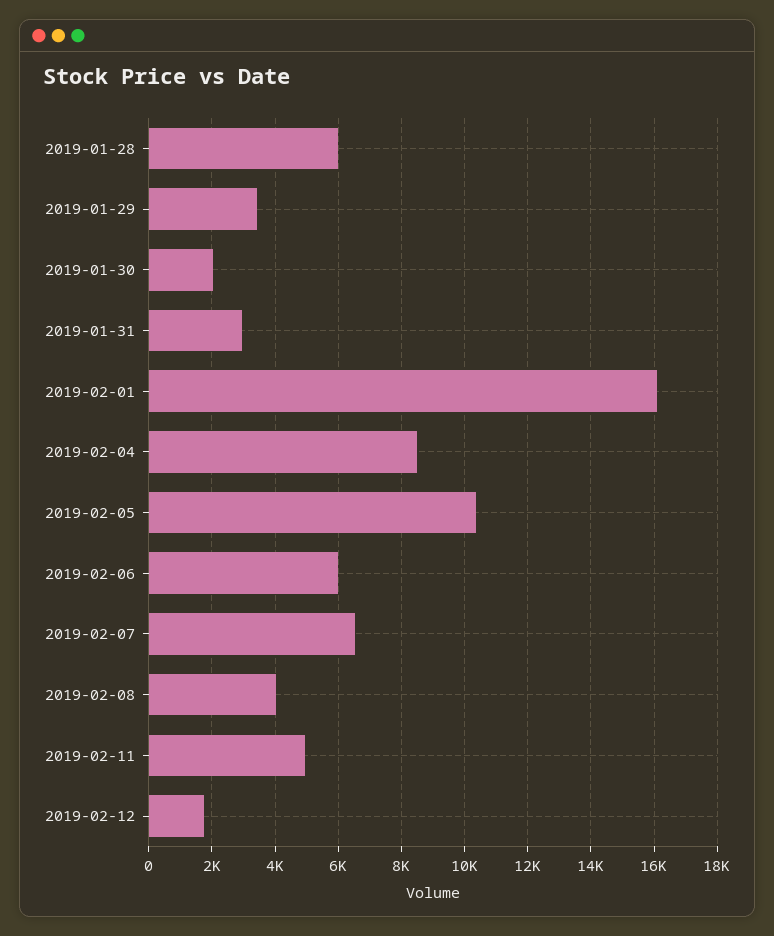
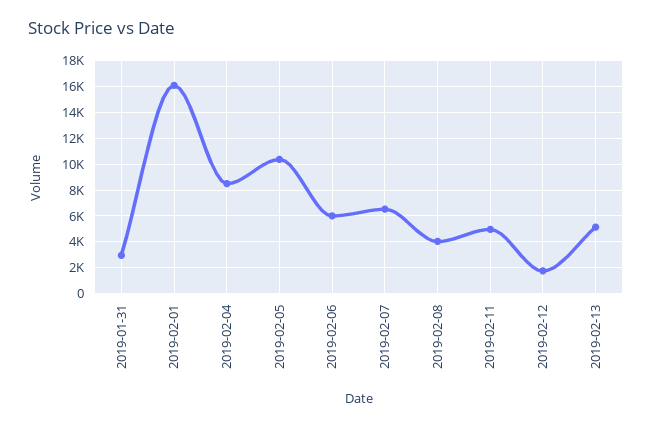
2019-01-28: 6000 -> none
2019-01-29: 3400 -> none
2019-01-30: 2000 -> none
2019-02-13: none -> 5000

